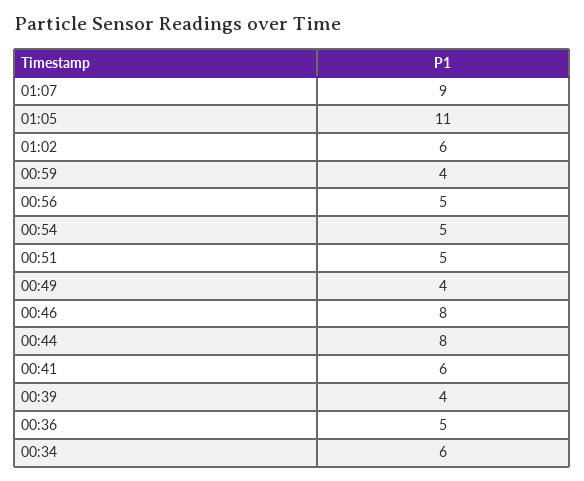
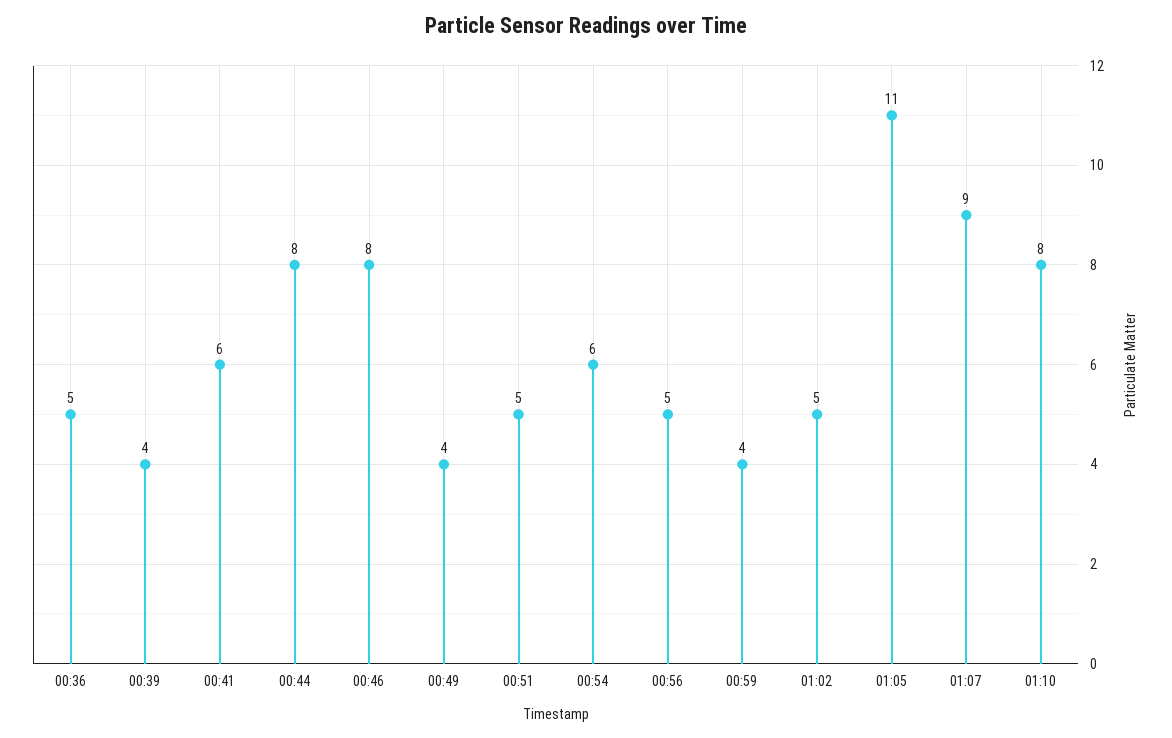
01:02: 6 -> 5
00:54: 5 -> 6
00:34: 6 -> none
01:10: none -> 8

